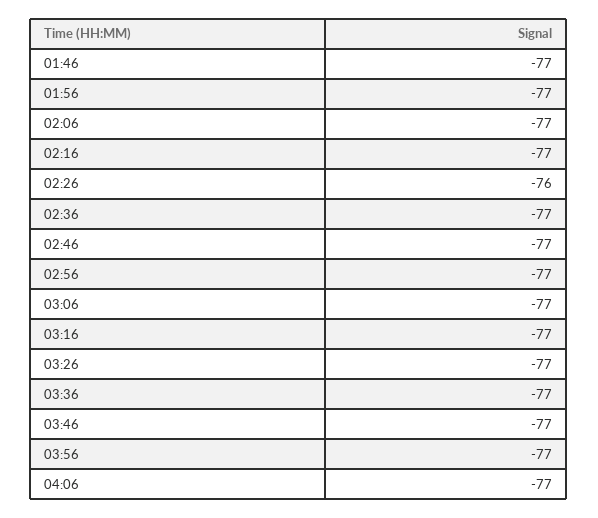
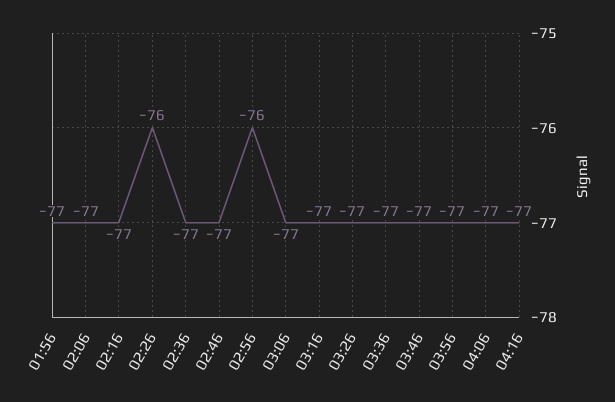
01:46: -77 -> none
02:56: -77 -> -76
04:16: none -> -77

